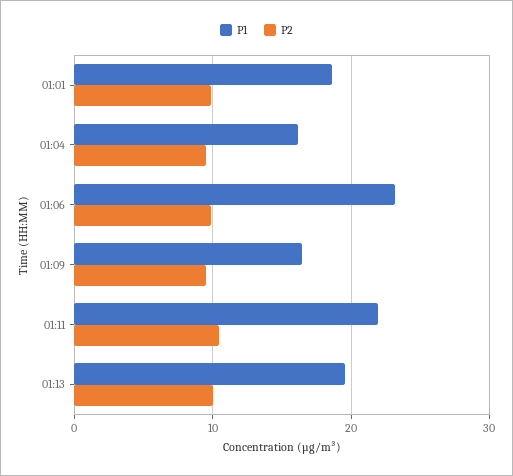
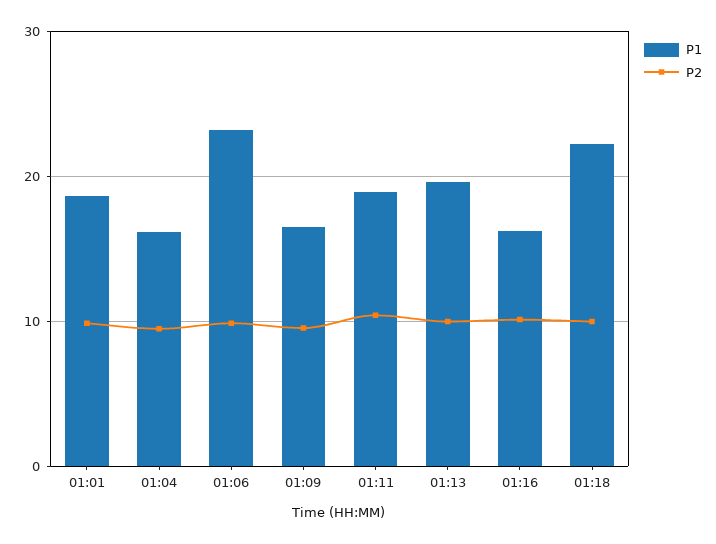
P1, 01:11: 22 -> 19
P1, 01:16: none -> 16
P2, 01:16: none -> 10
P1, 01:18: none -> 22
P2, 01:18: none -> 10

